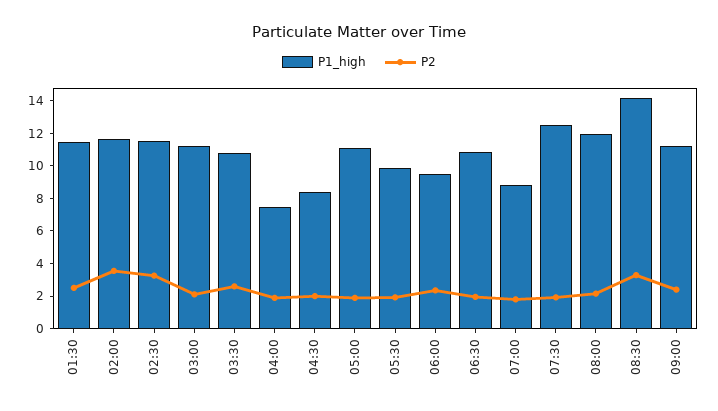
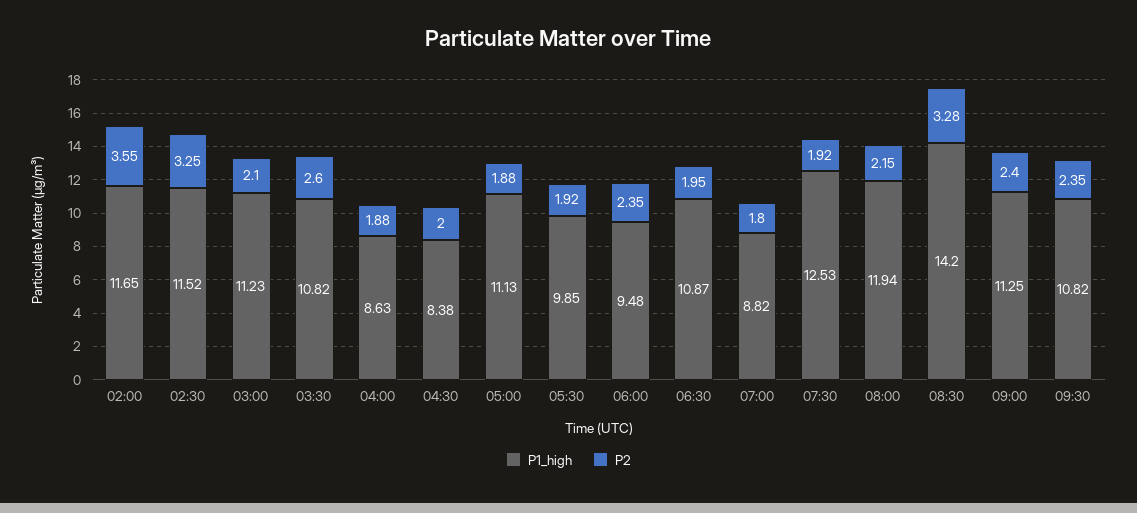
P1_high, 01:30: 11.5 -> none
P2, 01:30: 2.5 -> none
P1_high, 04:00: 7.5 -> 8.63
P1_high, 09:30: none -> 10.82
P2, 09:30: none -> 2.35

